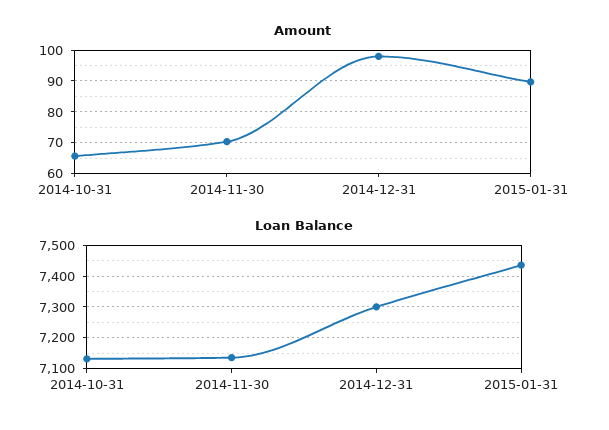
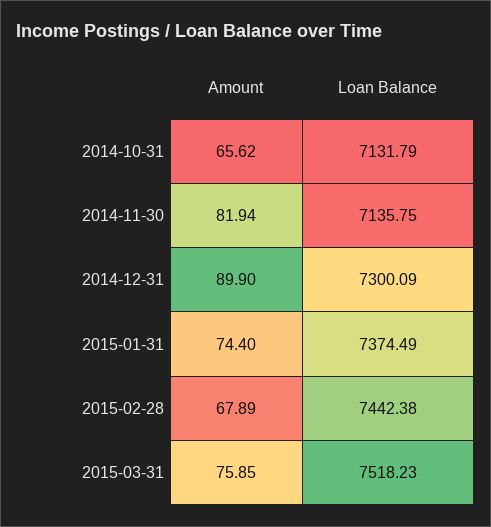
Amount, 2014-11-30: 70 -> 81.94
Amount, 2014-12-31: 98 -> 89.9
Amount, 2015-01-31: 90 -> 74.4
Loan Balance, 2015-01-31: 7440 -> 7374.49
Amount, 2015-02-28: none -> 67.89
Loan Balance, 2015-02-28: none -> 7442.38
Amount, 2015-03-31: none -> 75.85
Loan Balance, 2015-03-31: none -> 7518.23

